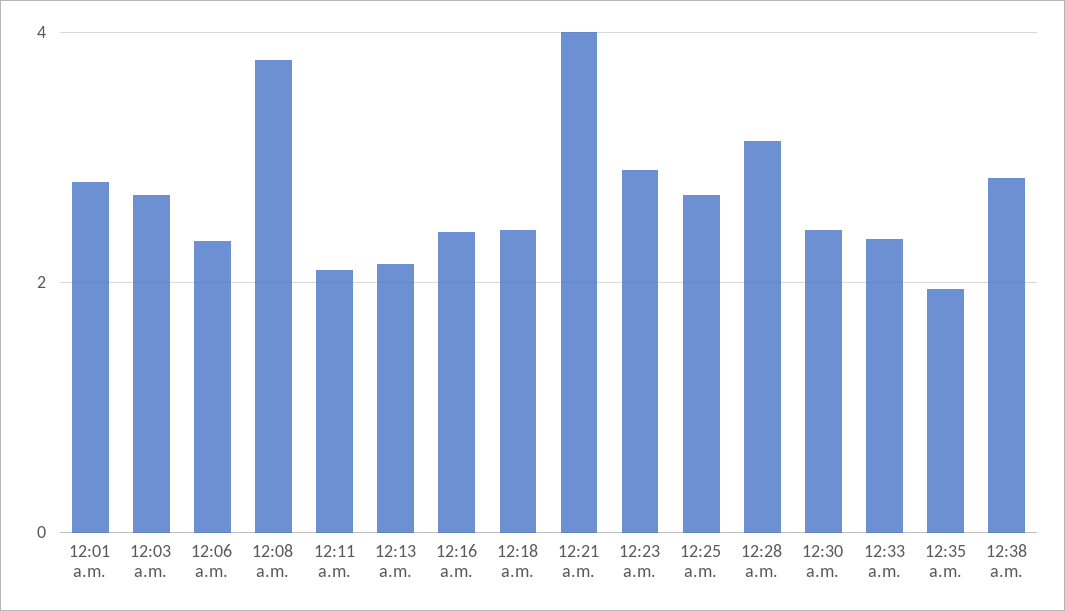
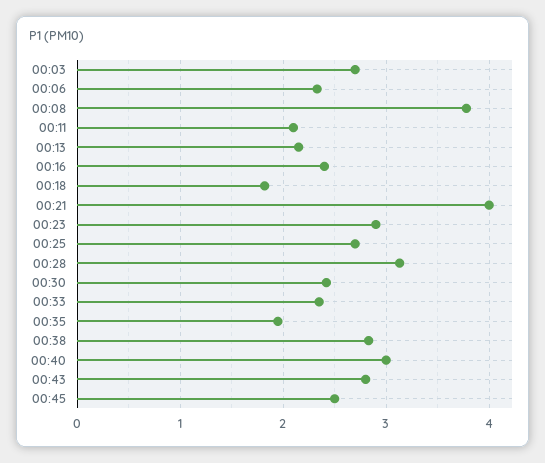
12:01 a.m.: 2.8 -> none
12:18 a.m.: 2.4 -> 1.8
00:40: none -> 3
00:43: none -> 2.8
00:45: none -> 2.5

